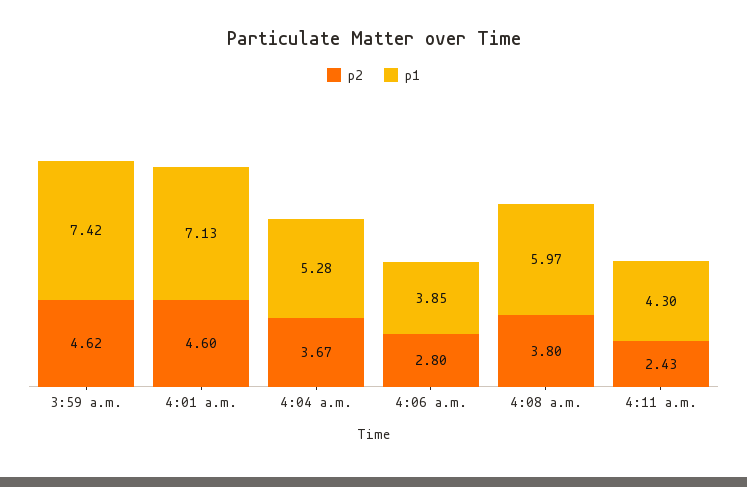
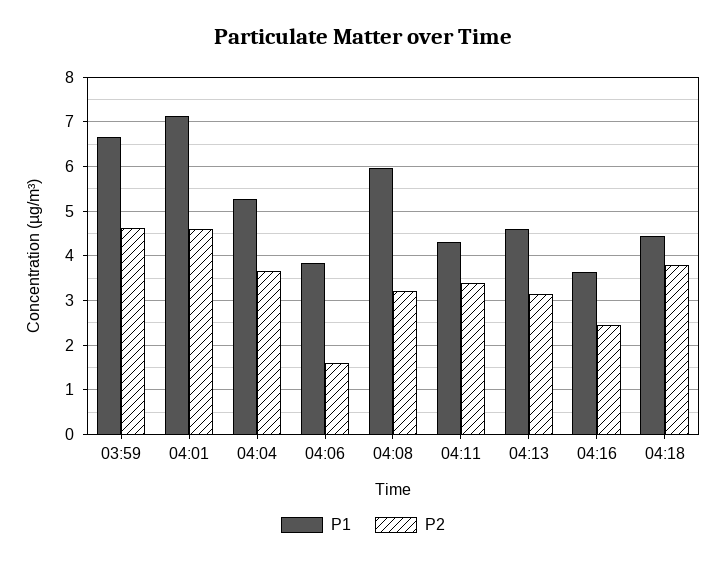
p1, 3:59 a.m.: 7.42 -> 6.6
p2, 4:06 a.m.: 2.8 -> 1.6
p2, 4:08 a.m.: 3.8 -> 3.2
p2, 4:11 a.m.: 2.43 -> 3.4
p1, 04:13: none -> 4.6
p2, 04:13: none -> 3.2
p1, 04:16: none -> 3.6
p2, 04:16: none -> 2.4
p1, 04:18: none -> 4.4
p2, 04:18: none -> 3.8

